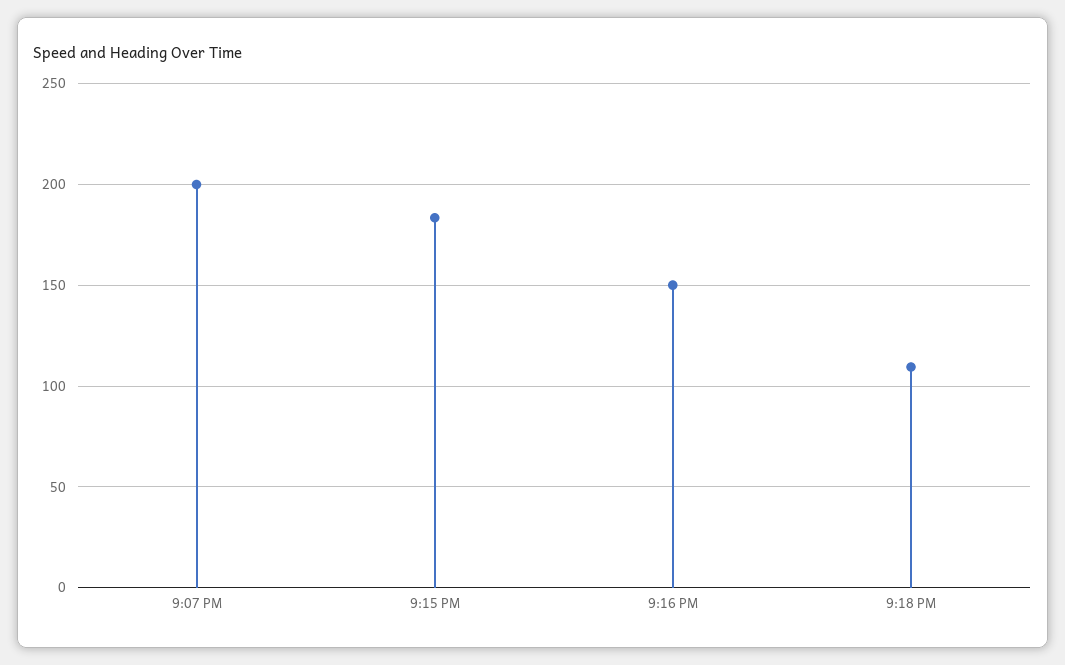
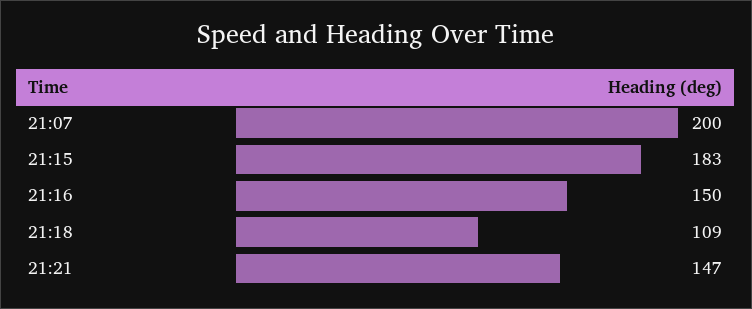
21:21: none -> 147

